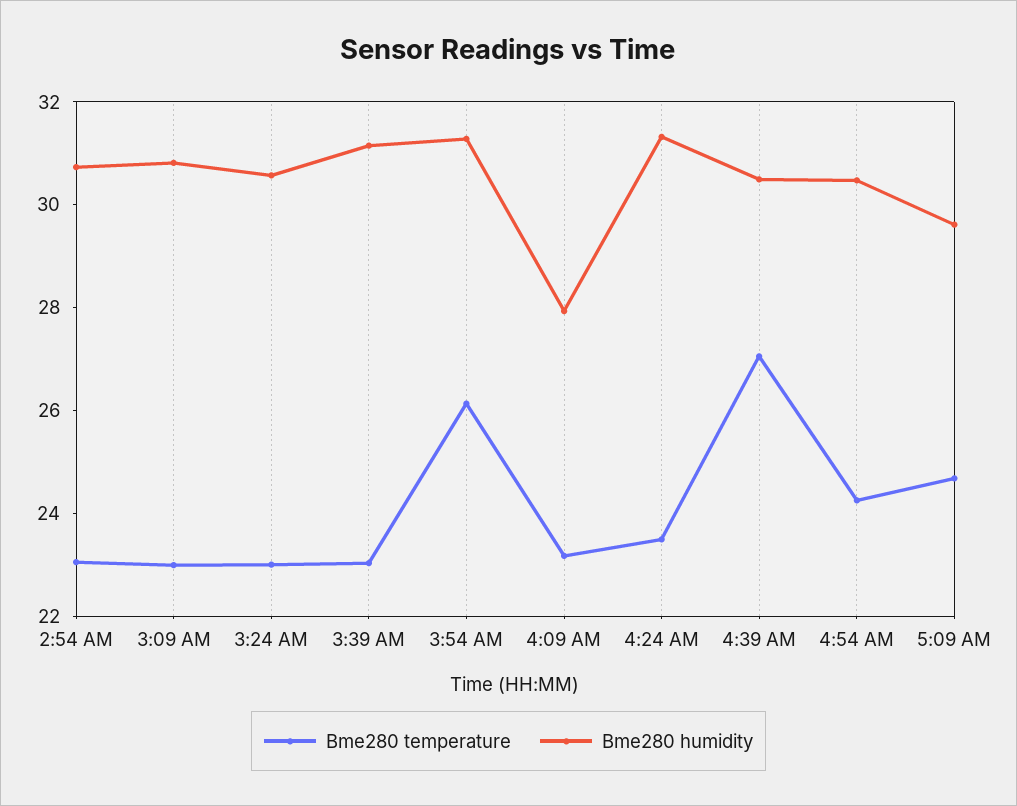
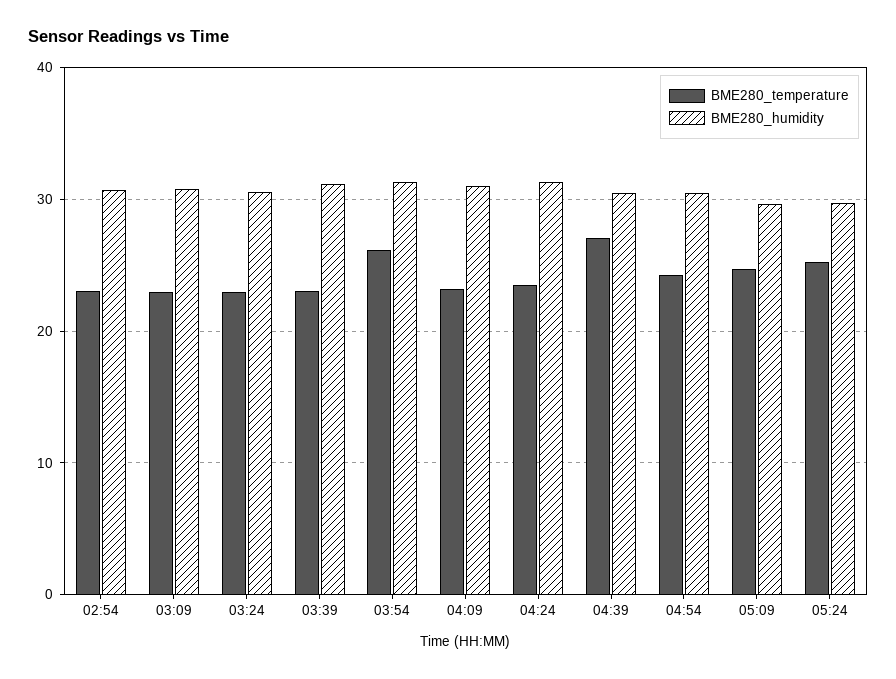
Bme280 humidity, 4:09 AM: 28 -> 31
Bme280 temperature, 05:24: none -> 25
Bme280 humidity, 05:24: none -> 30

